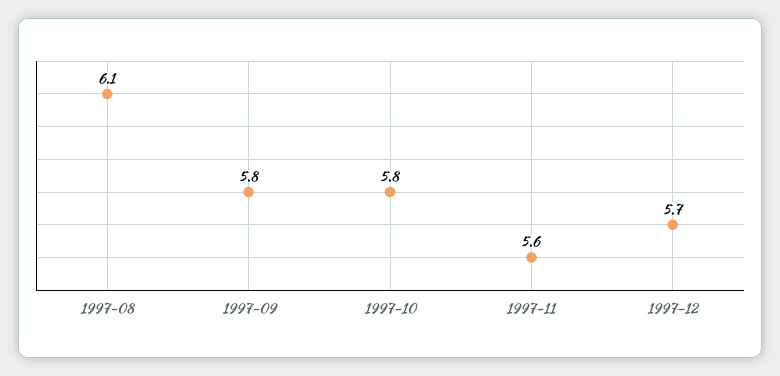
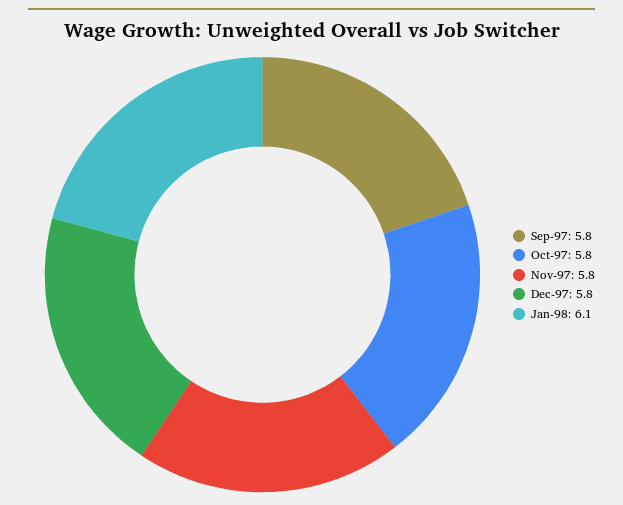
1997-08: 6.1 -> none
1997-11: 5.6 -> 5.8
1997-12: 5.7 -> 5.8
Jan-98: none -> 6.1

